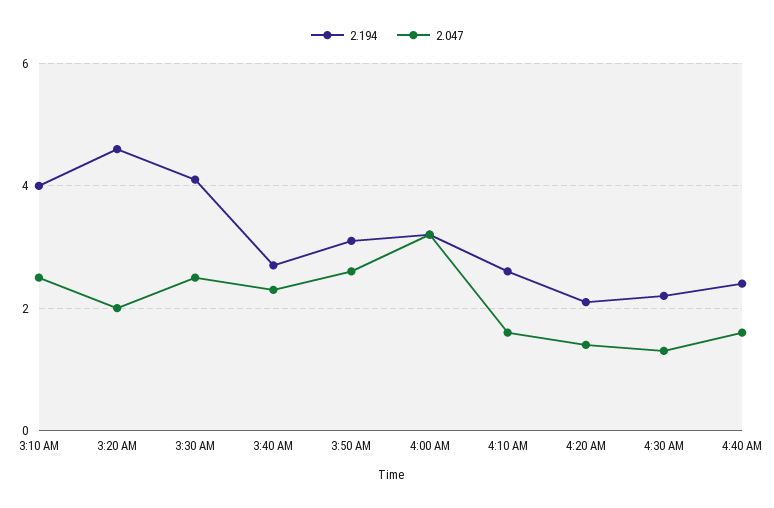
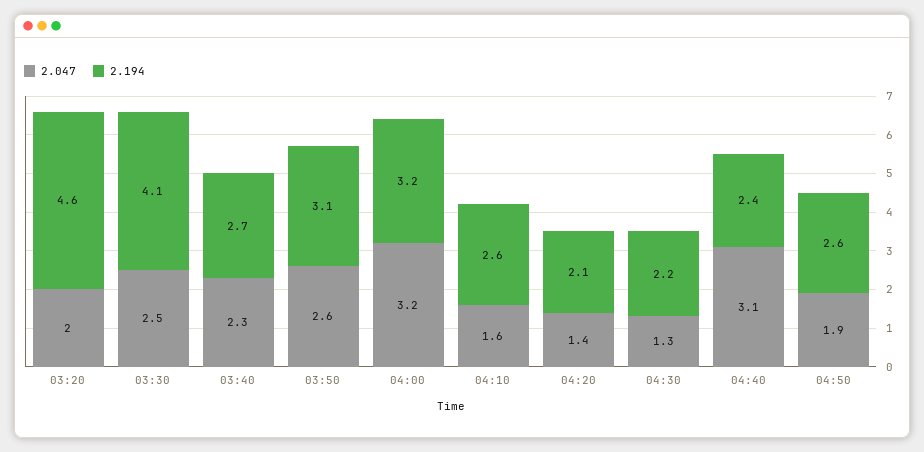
2.194, 3:10 AM: 4 -> none
2.047, 3:10 AM: 2.5 -> none
2.047, 4:40 AM: 1.5 -> 3.1
2.047, 04:50: none -> 1.9
2.194, 04:50: none -> 2.6

